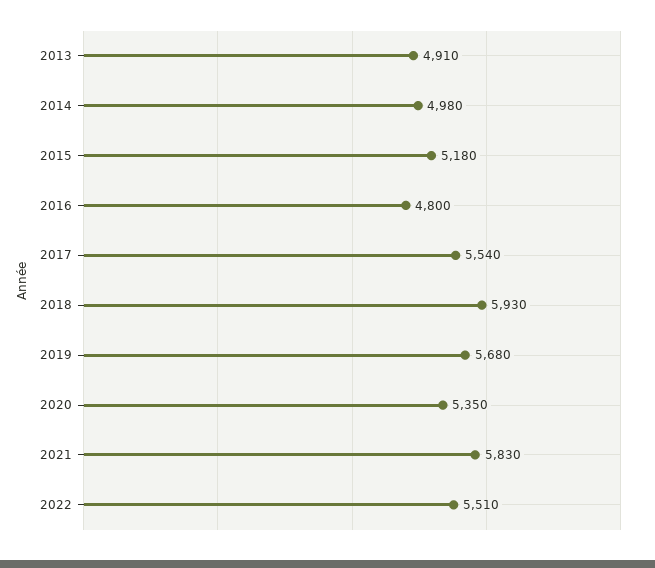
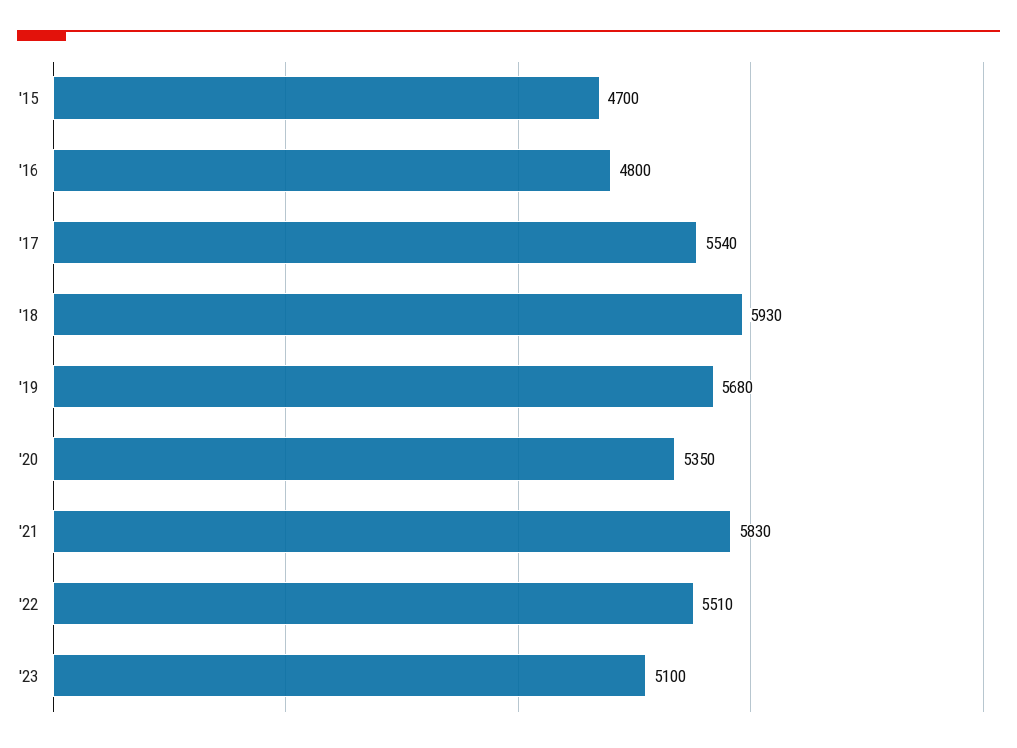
2013: 4910 -> none
2014: 4980 -> none
2015: 5180 -> 4700
'23: none -> 5100

